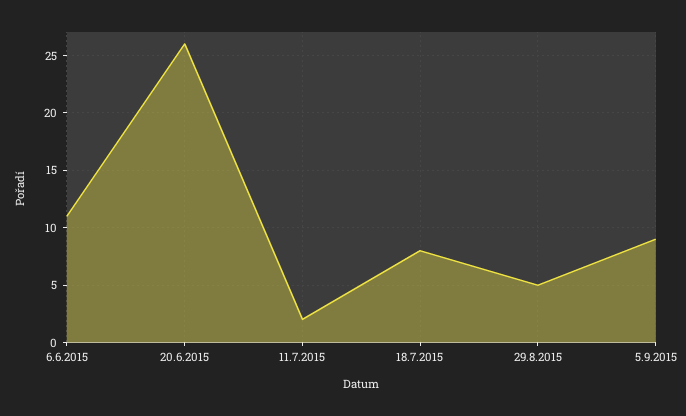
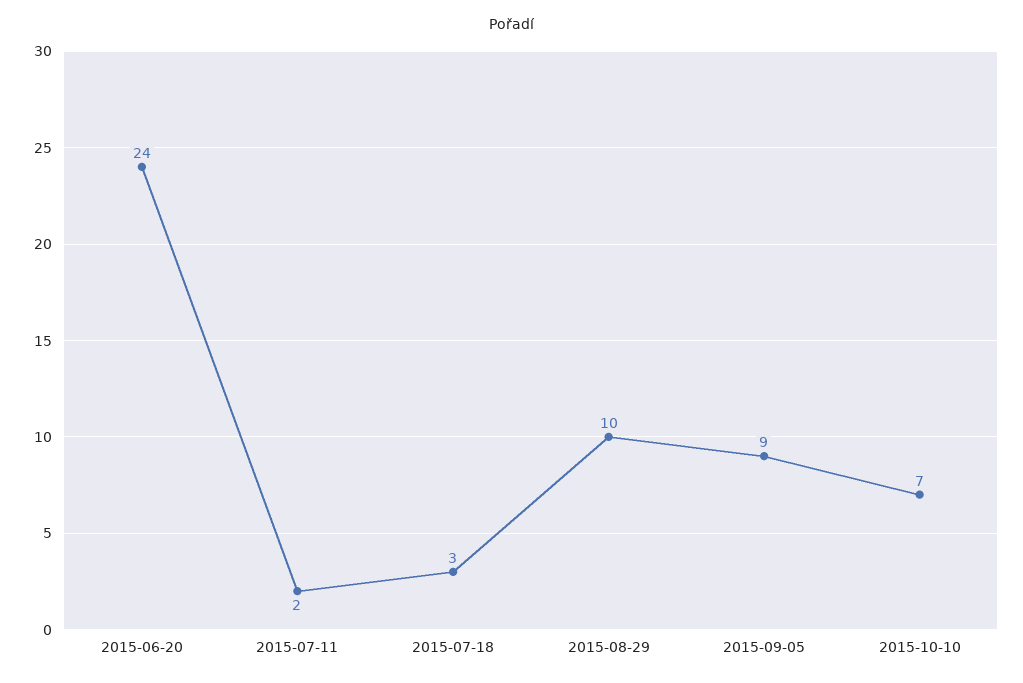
6.6.2015: 11 -> none
20.6.2015: 26 -> 24
18.7.2015: 8 -> 3
29.8.2015: 5 -> 10
2015-10-10: none -> 7

